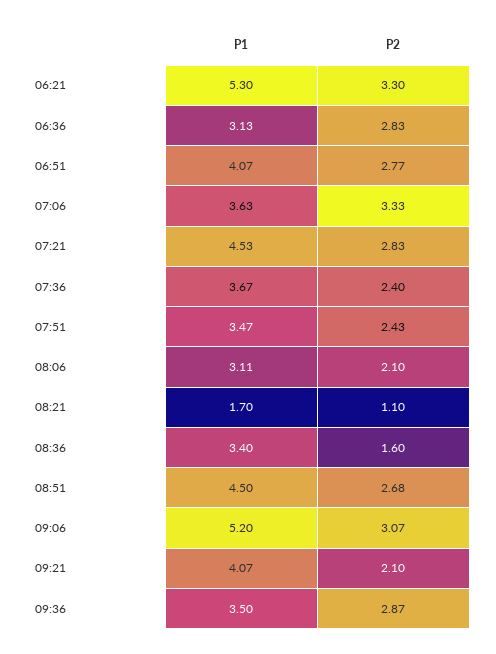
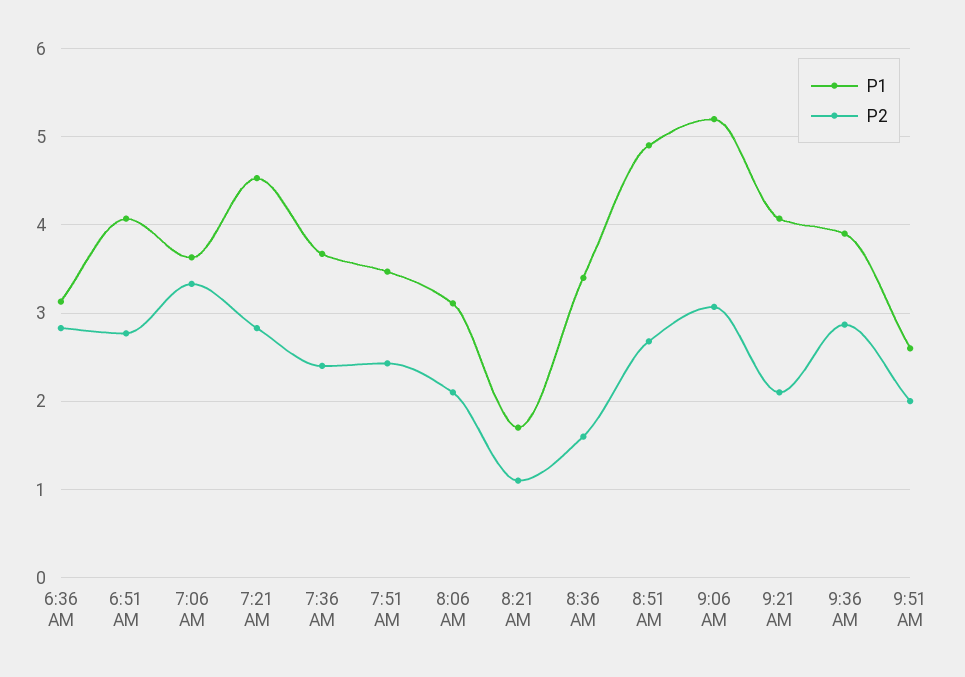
P1, 06:21: 5.3 -> none
P2, 06:21: 3.3 -> none
P1, 08:51: 4.5 -> 4.9
P1, 09:36: 3.5 -> 3.9
P1, 9:51 AM: none -> 2.6
P2, 9:51 AM: none -> 2

